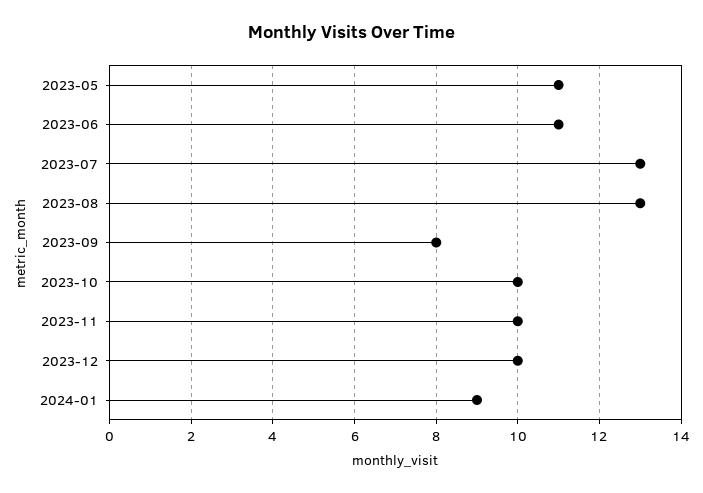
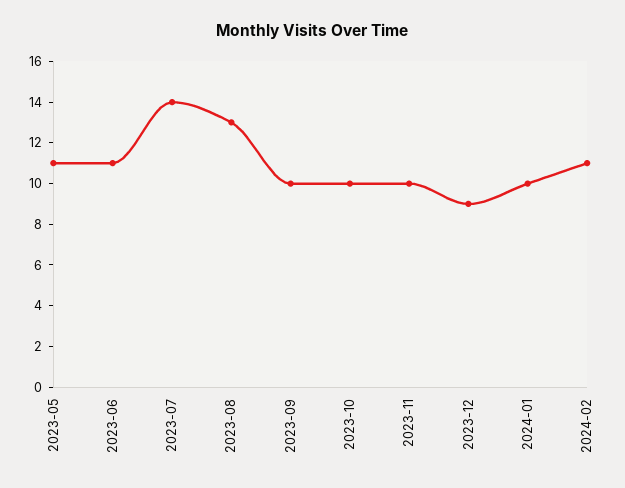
2023-07: 13 -> 14
2023-09: 8 -> 10
2023-12: 10 -> 9
2024-01: 9 -> 10
2024-02: none -> 11

